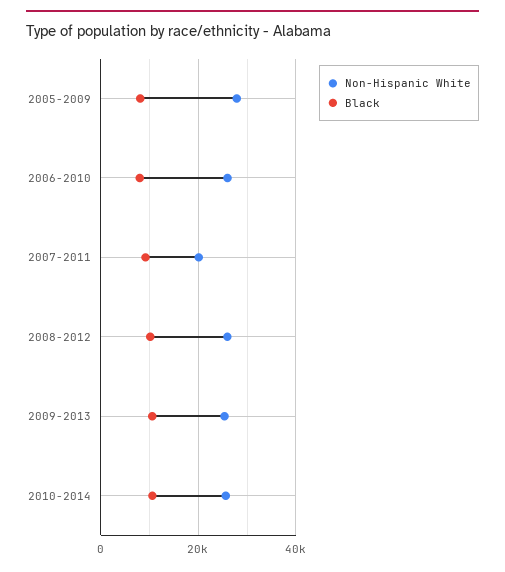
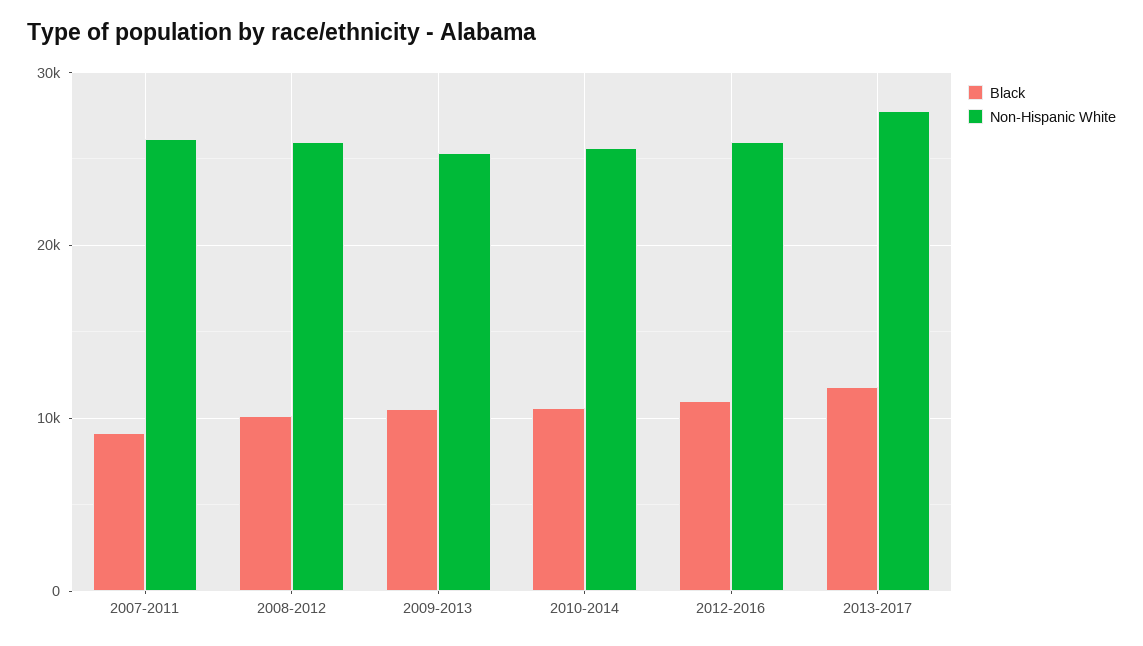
Non-Hispanic White, 2005-2009: 28000 -> none
Black, 2005-2009: 8000 -> none
Non-Hispanic White, 2006-2010: 26000 -> none
Black, 2006-2010: 8000 -> none
Non-Hispanic White, 2007-2011: 20000 -> 26000
Black, 2012-2016: none -> 11000
Non-Hispanic White, 2012-2016: none -> 26000
Black, 2013-2017: none -> 12000
Non-Hispanic White, 2013-2017: none -> 28000

